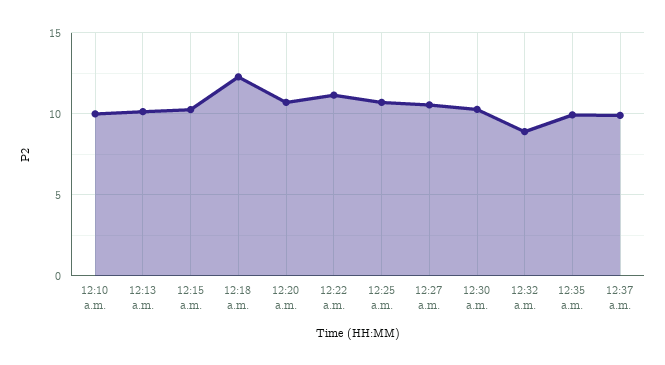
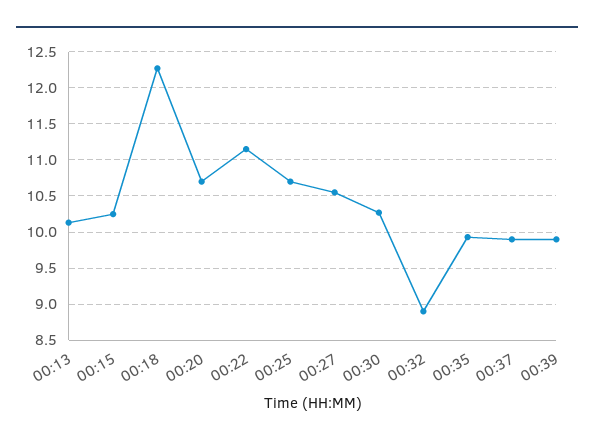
12:10 a.m.: 10 -> none
00:39: none -> 9.9

